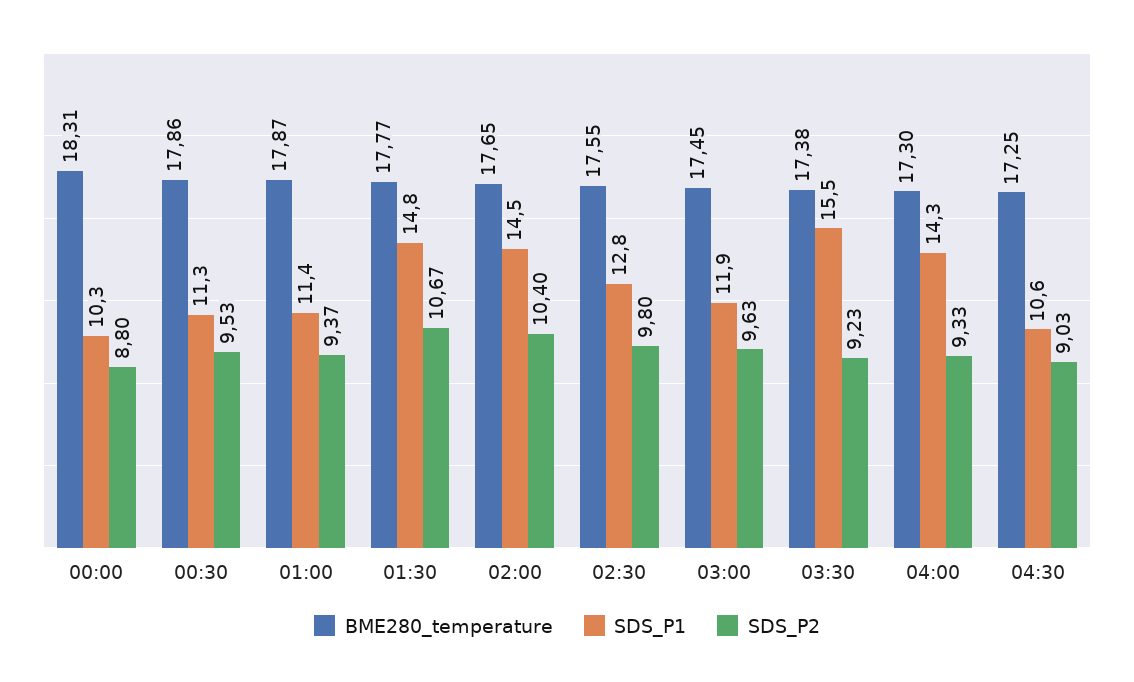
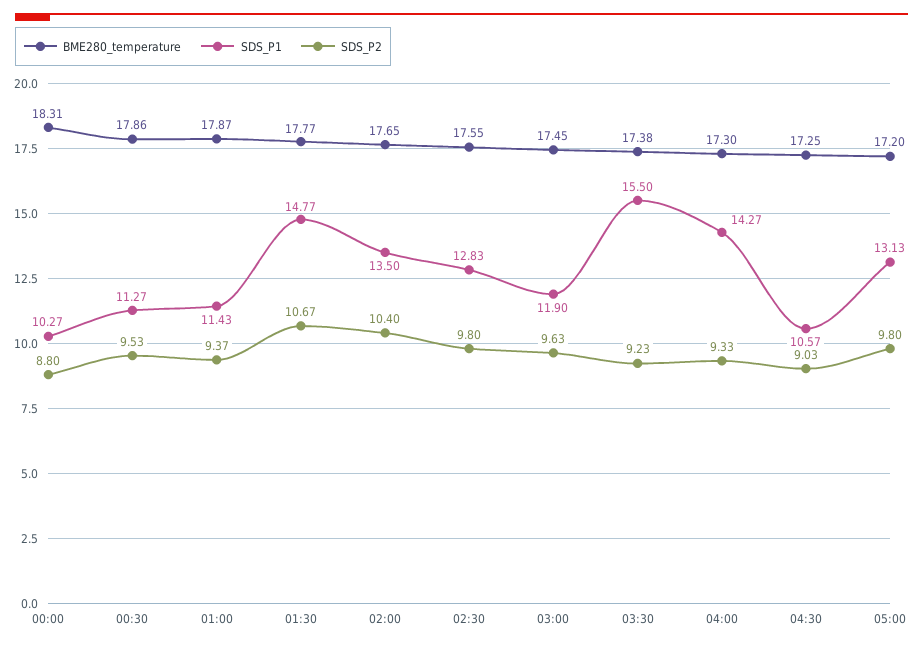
SDS_P1, 02:00: 14.5 -> 13.5
BME280_temperature, 05:00: none -> 17.2
SDS_P1, 05:00: none -> 13.13
SDS_P2, 05:00: none -> 9.8

